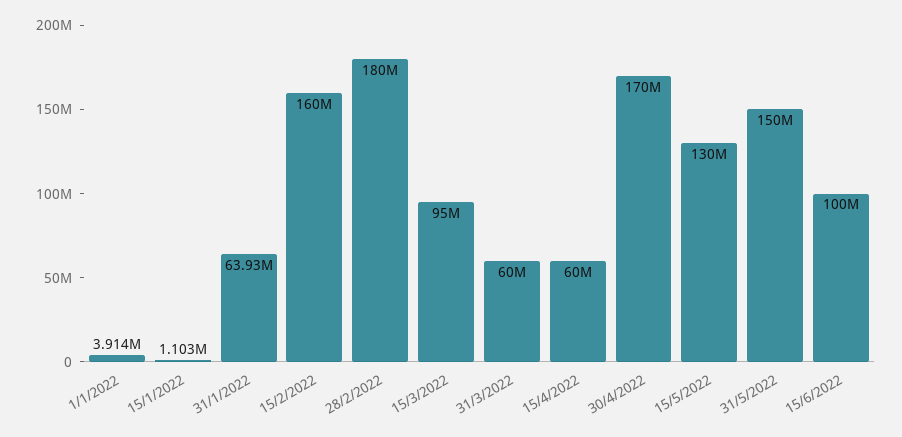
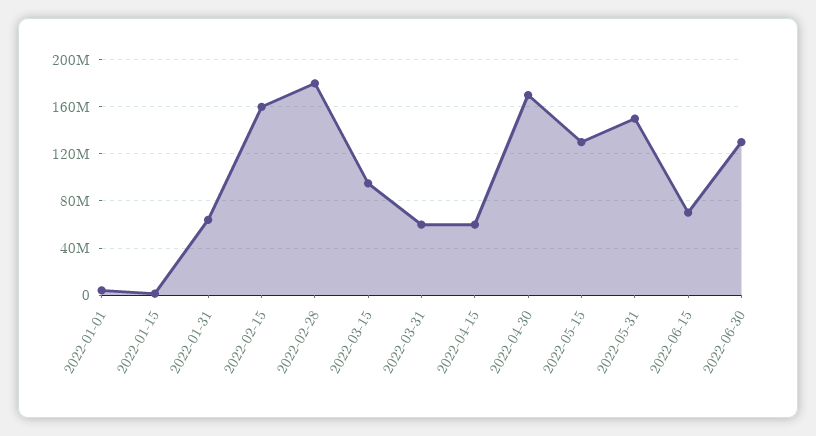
15/6/2022: 100000000 -> 70000000
2022-06-30: none -> 130000000

